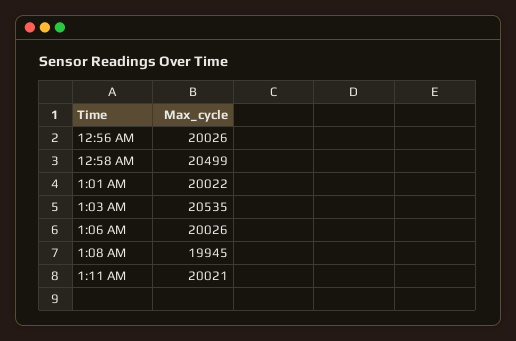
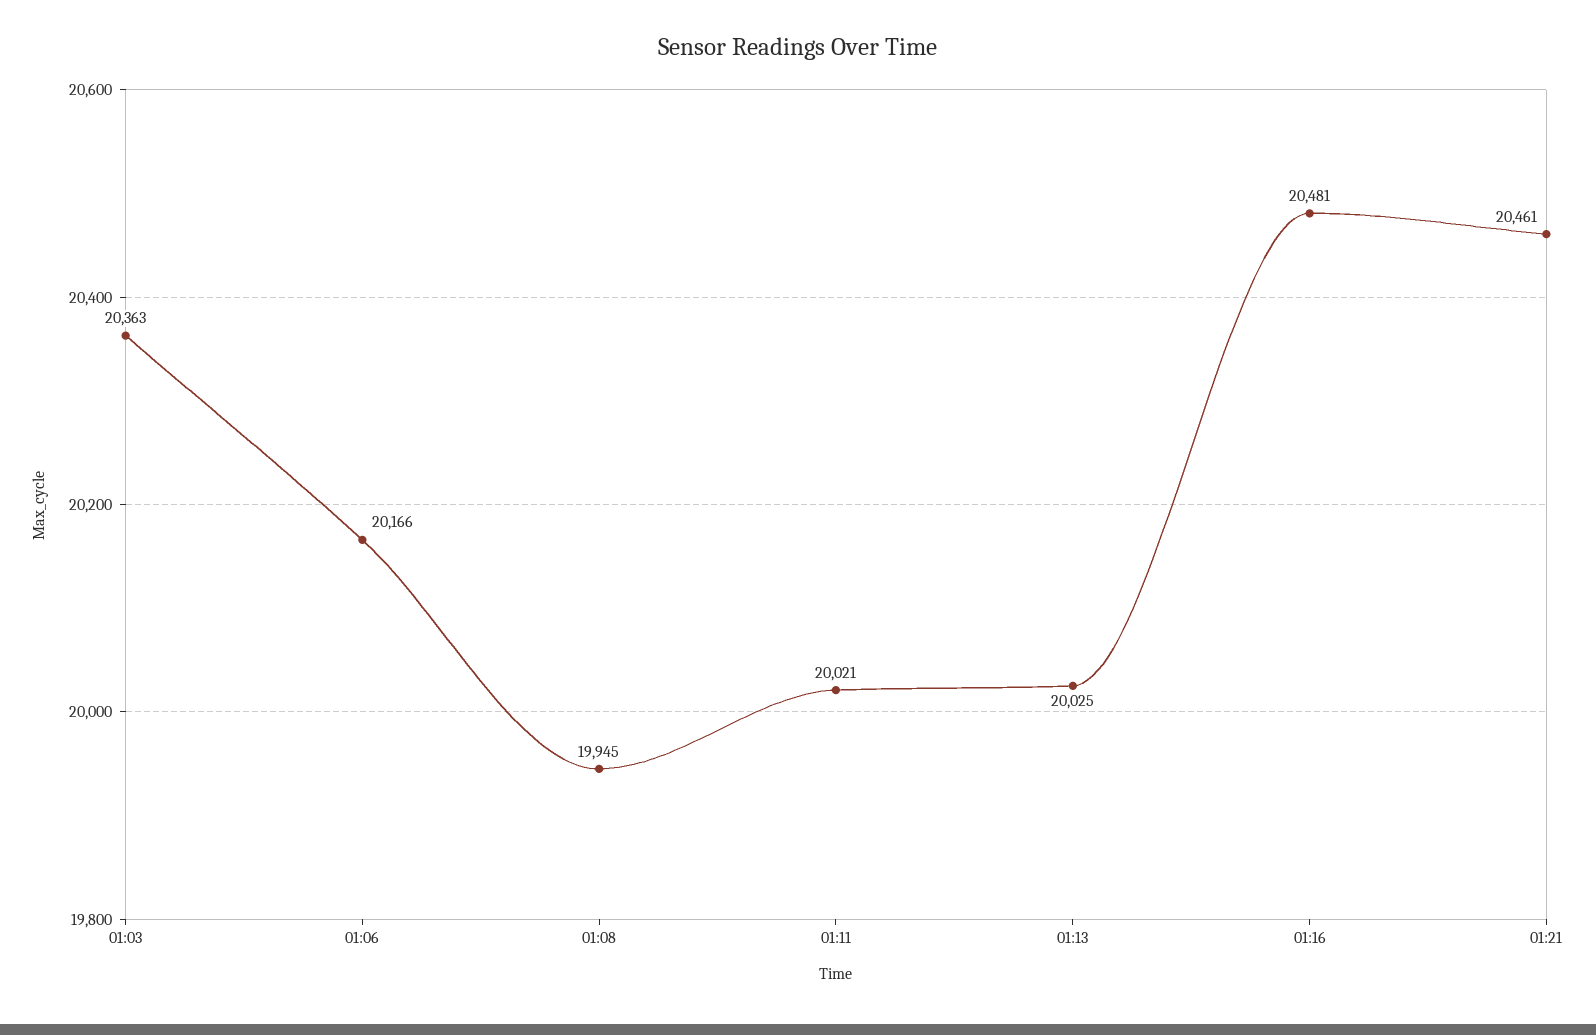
12:56 AM: 20026 -> none
12:58 AM: 20499 -> none
1:01 AM: 20022 -> none
1:03 AM: 20535 -> 20363
1:06 AM: 20026 -> 20166
01:13: none -> 20025
01:16: none -> 20481
01:21: none -> 20461

